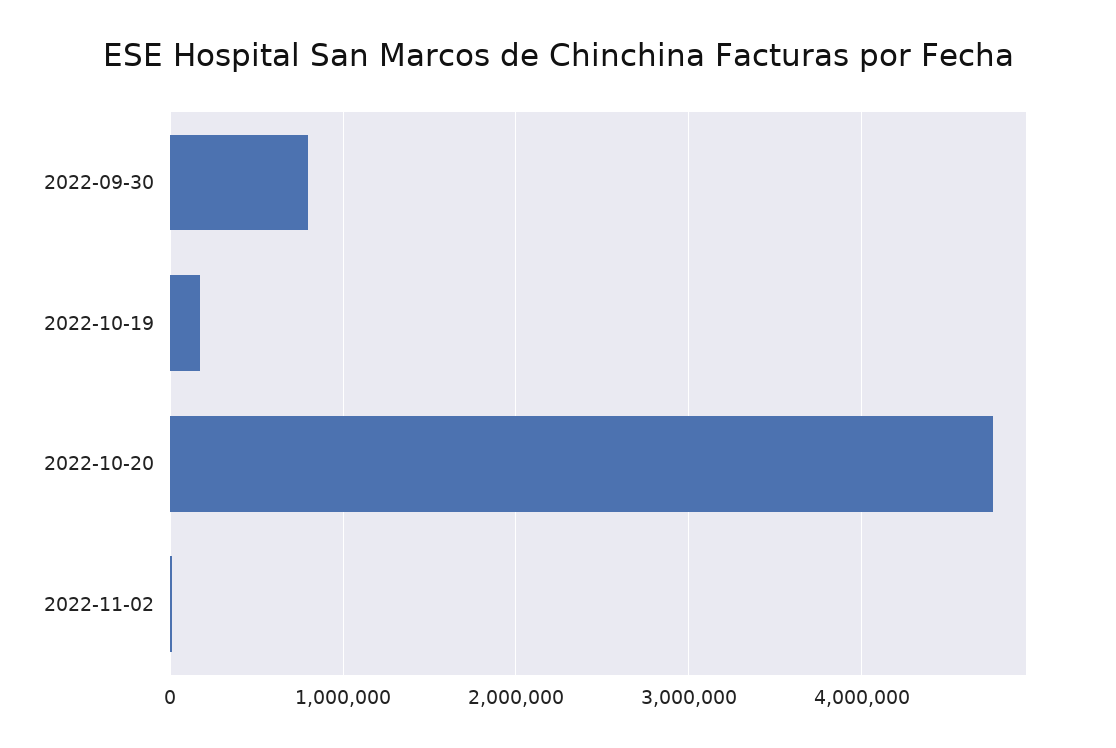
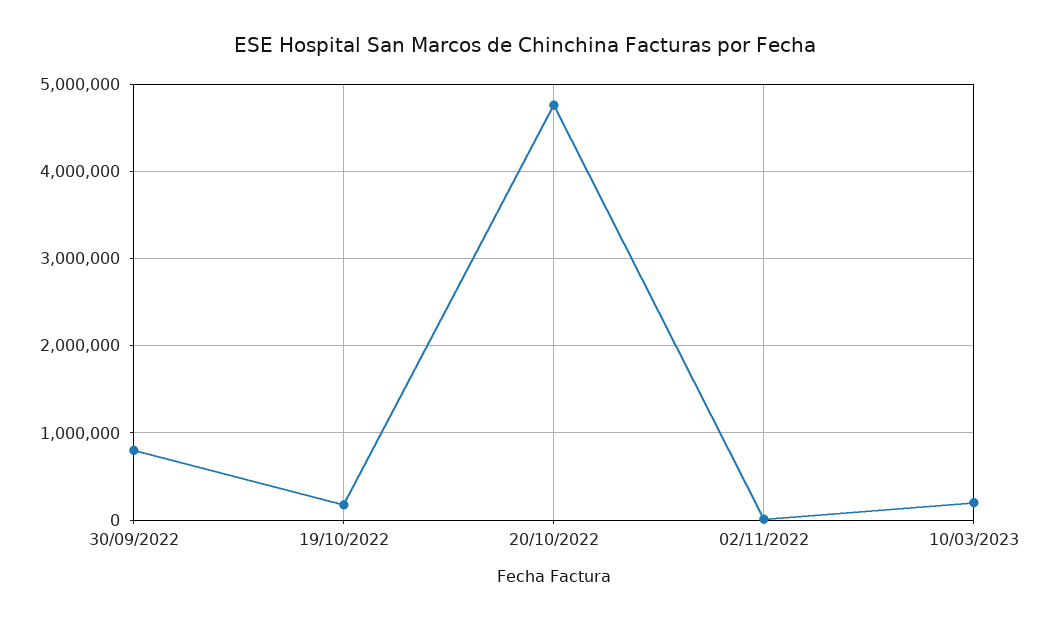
10/03/2023: none -> 200000

